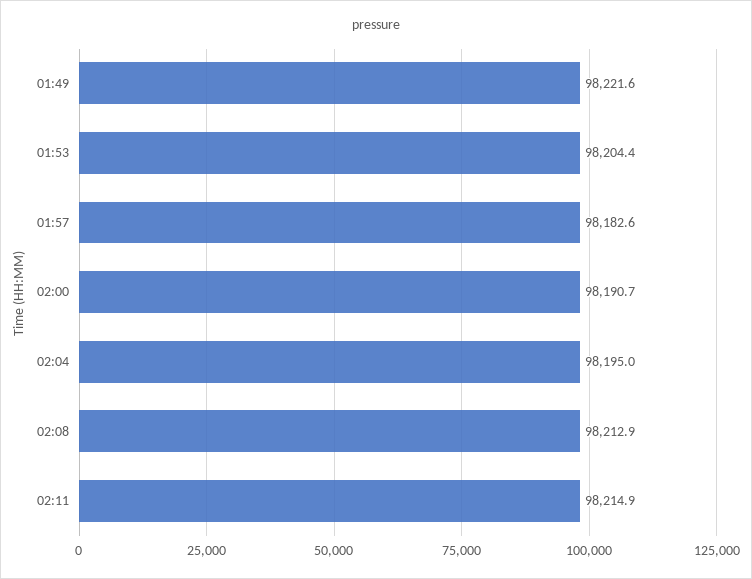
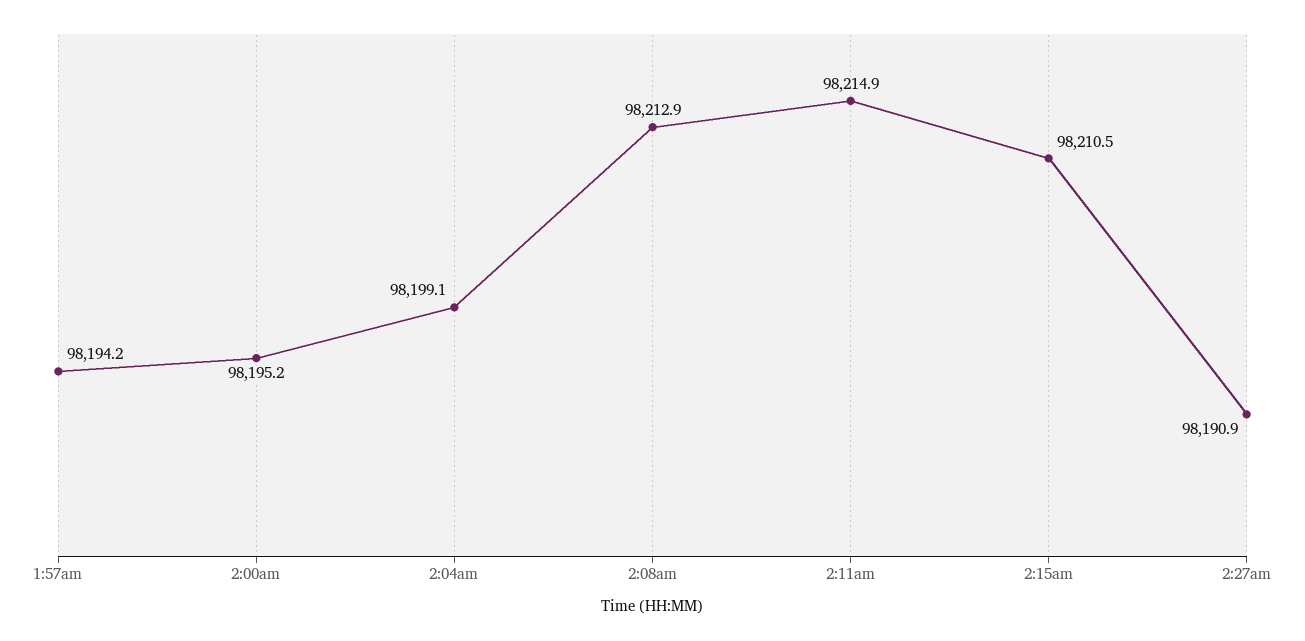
01:49: 98221.6 -> none
01:53: 98204.4 -> none
01:57: 98182.6 -> 98194.2
02:00: 98190.7 -> 98195.2
02:04: 98195 -> 98199.1
2:15am: none -> 98210.5
2:27am: none -> 98190.9

